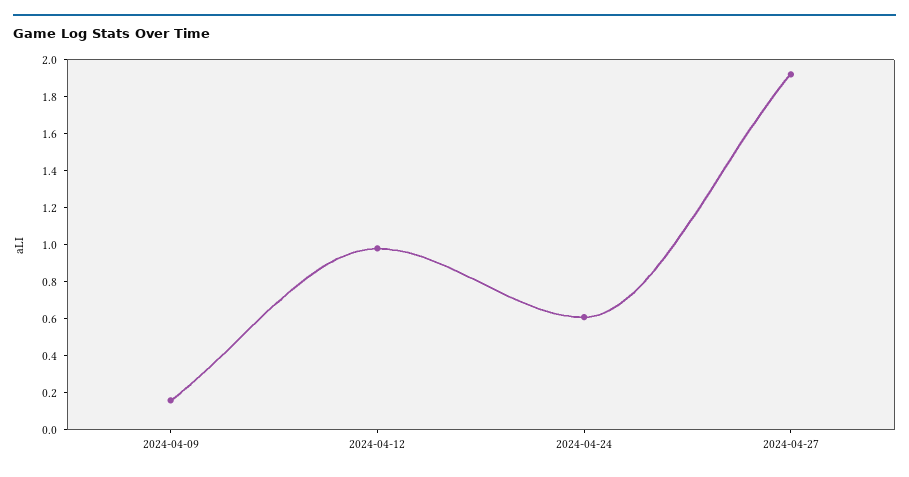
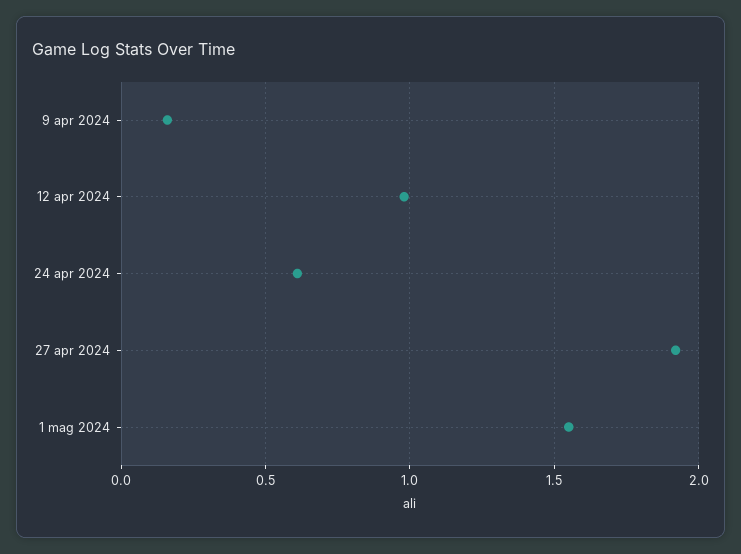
1 mag 2024: none -> 1.55

